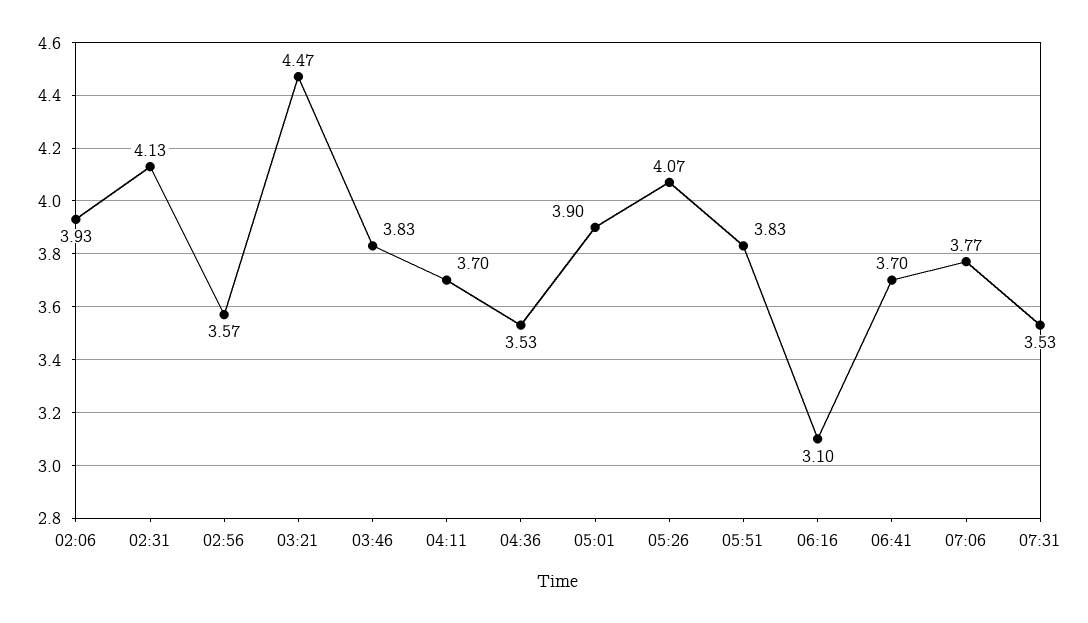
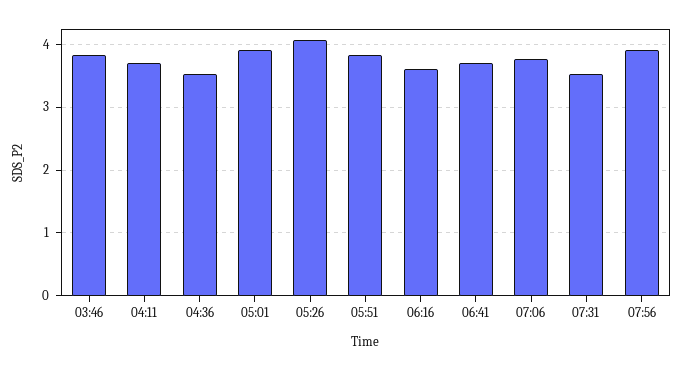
02:06: 3.93 -> none
02:31: 4.13 -> none
02:56: 3.57 -> none
03:21: 4.47 -> none
06:16: 3.1 -> 3.6
07:56: none -> 3.9

